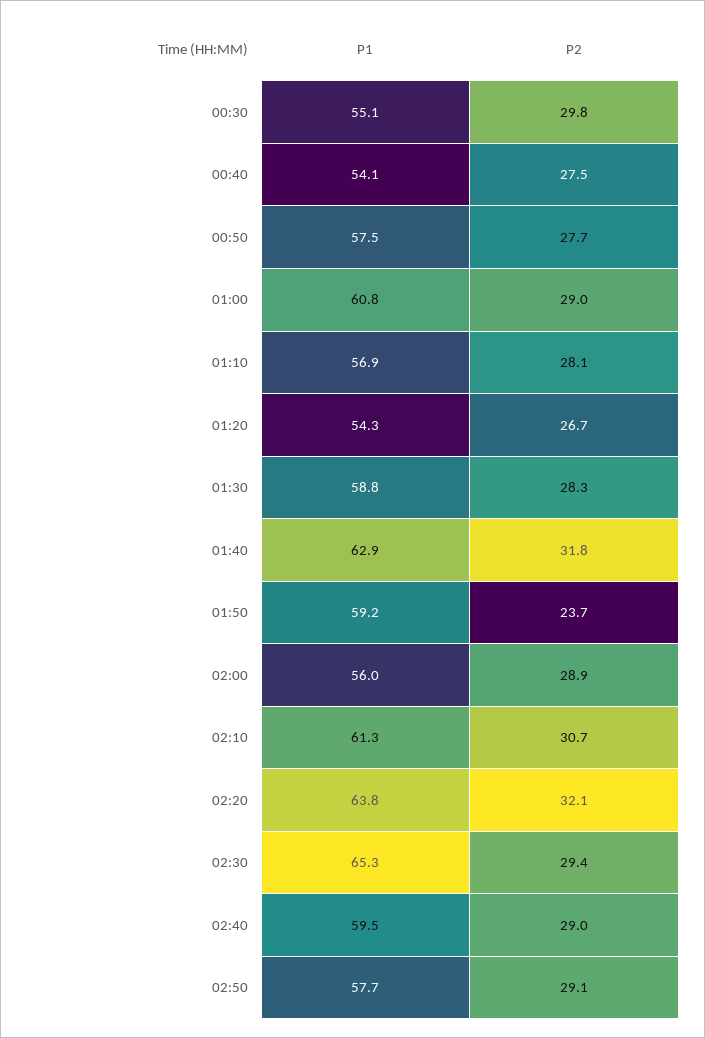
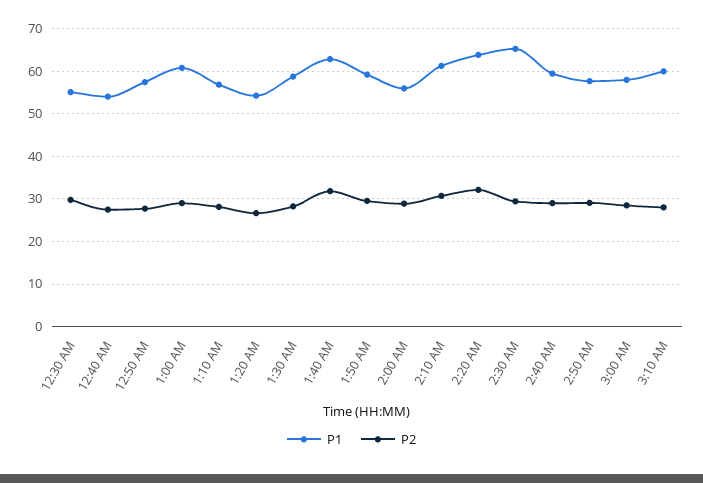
P2, 01:50: 23.7 -> 30
P1, 3:00 AM: none -> 58
P2, 3:00 AM: none -> 28
P1, 3:10 AM: none -> 60
P2, 3:10 AM: none -> 28

